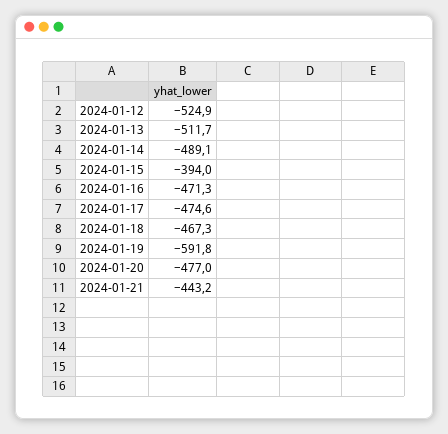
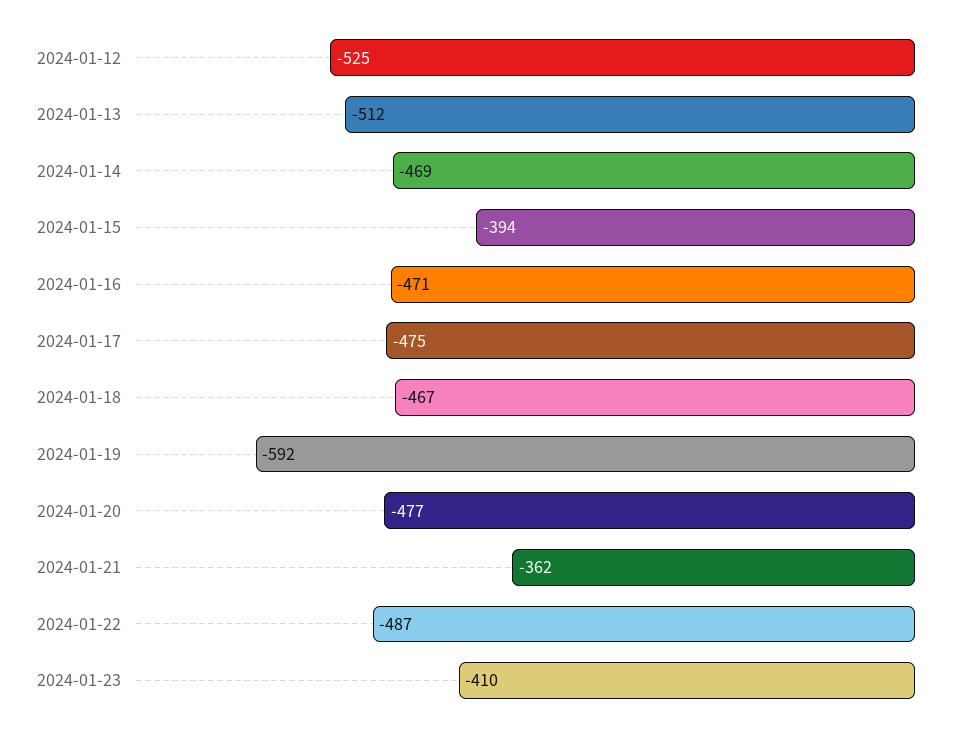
2024-01-14: -489.1 -> -469
2024-01-21: -443.2 -> -362
2024-01-22: none -> -487
2024-01-23: none -> -410

